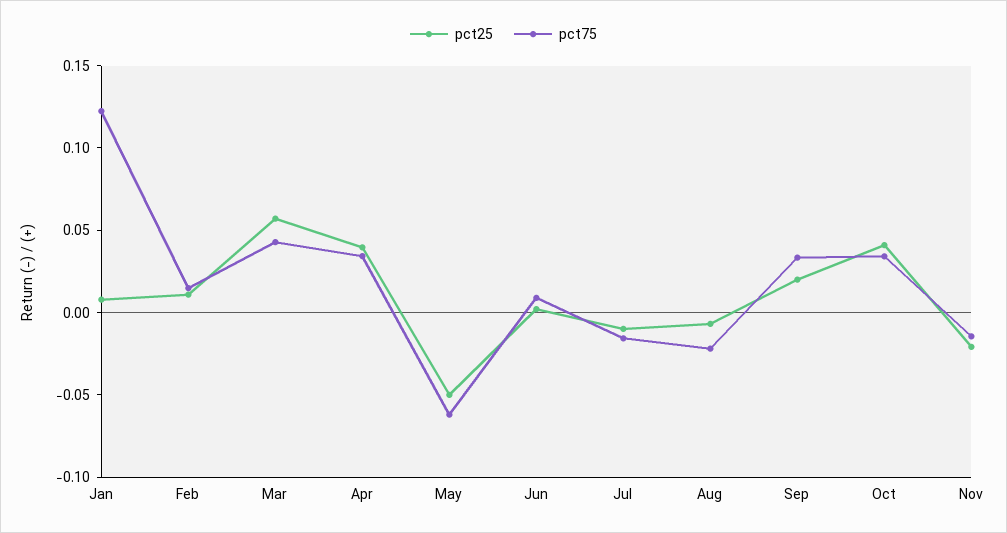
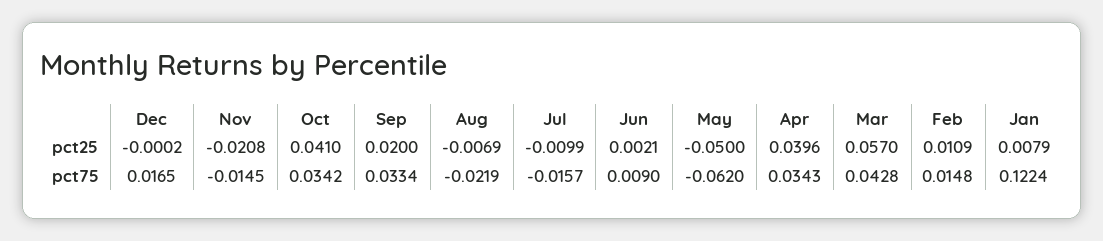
pct25, Dec: none -> -0.0002
pct75, Dec: none -> 0.0165

